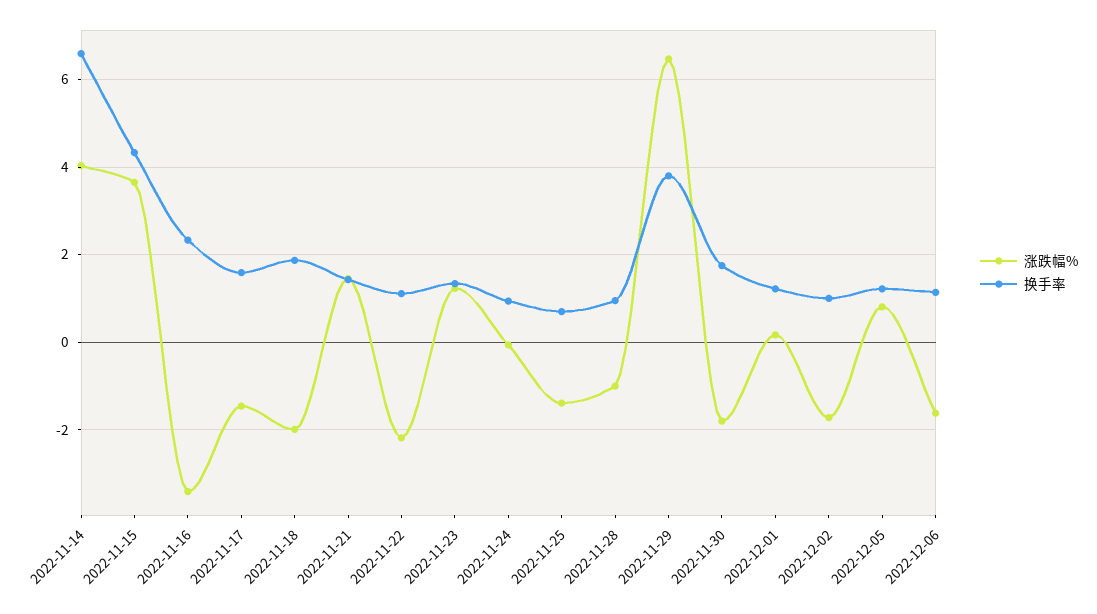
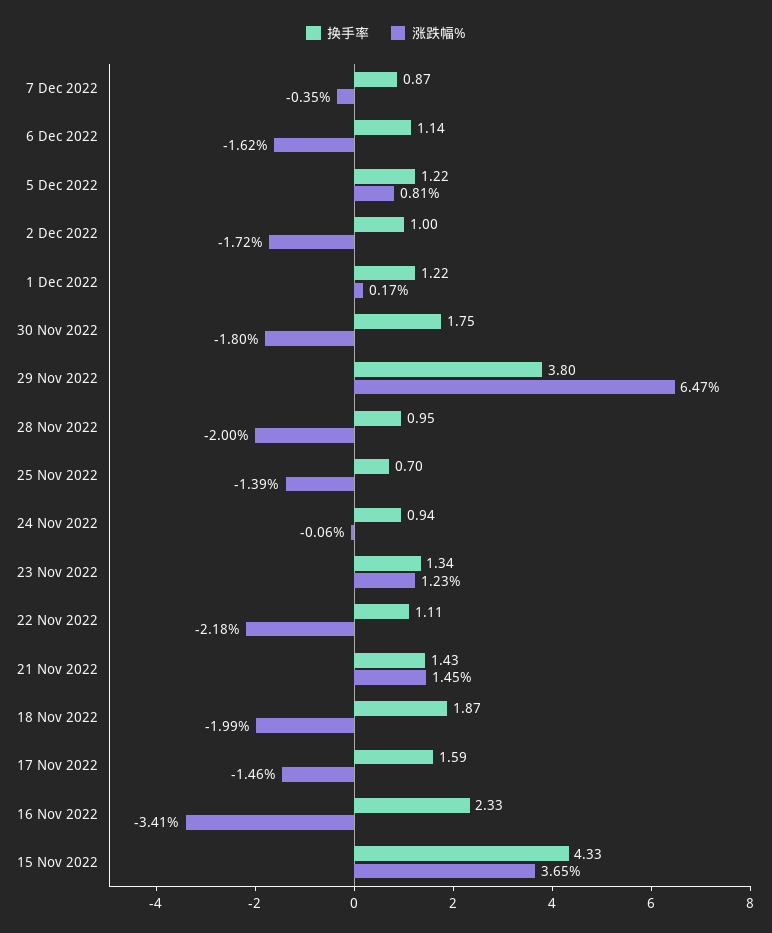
涨跌幅%, 2022-11-14: 4 -> none
换手率, 2022-11-14: 6.6 -> none
涨跌幅%, 2022-11-28: -1 -> -2
换手率, 7 Dec 2022: none -> 0.87
涨跌幅%, 7 Dec 2022: none -> -0.35

